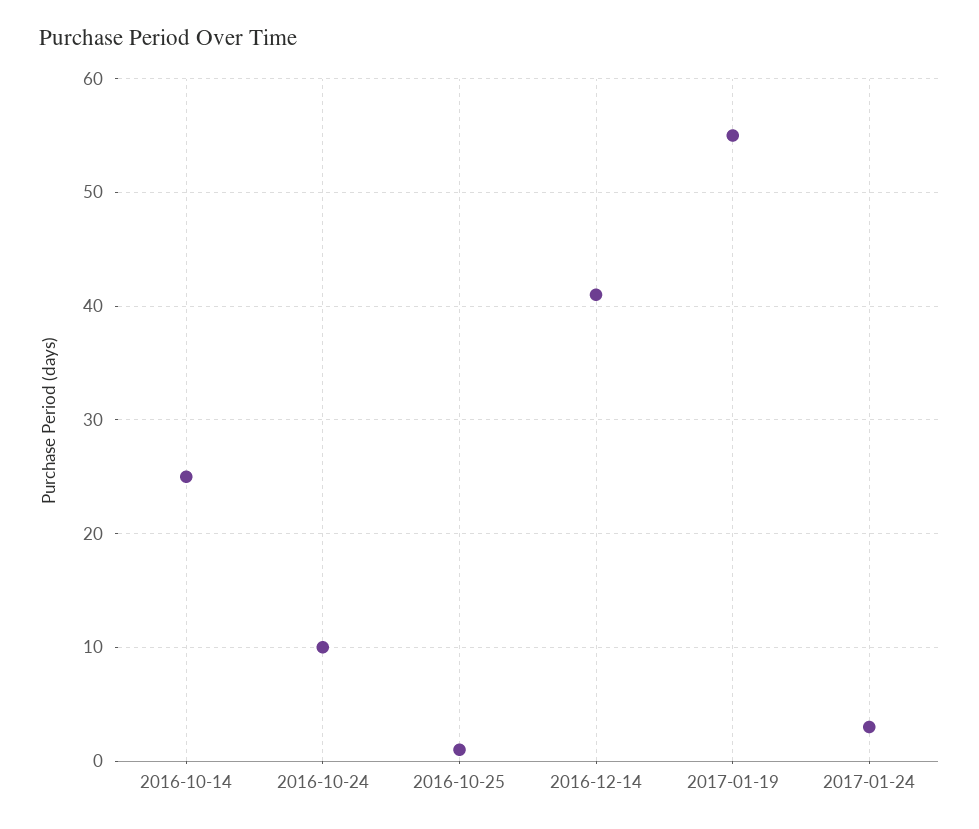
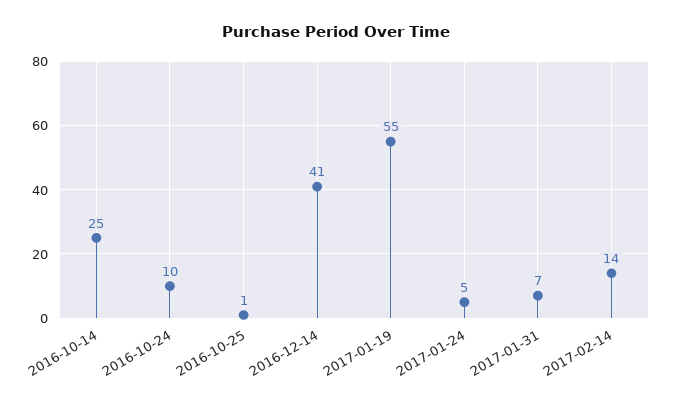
2017-01-24: 3 -> 5
2017-01-31: none -> 7
2017-02-14: none -> 14

